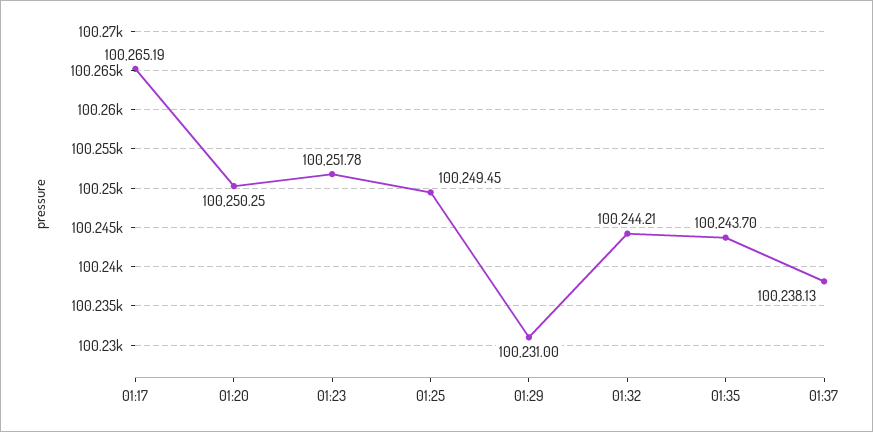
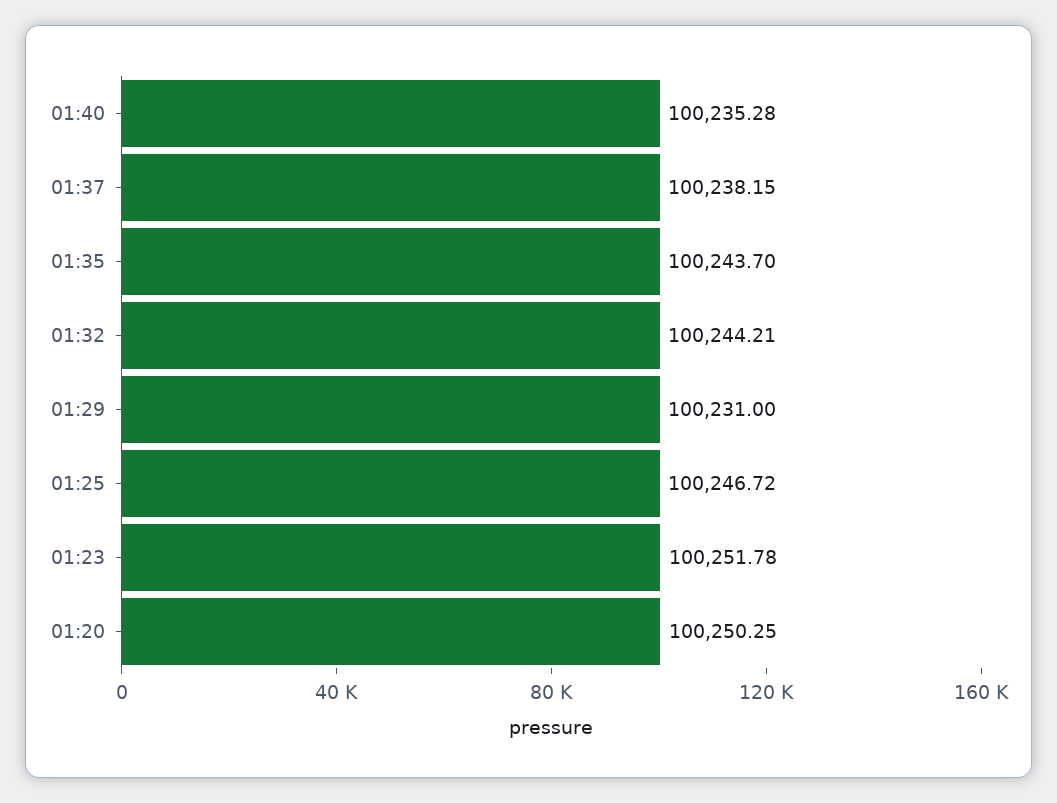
01:17: 100265.19 -> none
01:25: 100249.45 -> 100246.72
01:37: 100238.13 -> 100238.15
01:40: none -> 100235.28

